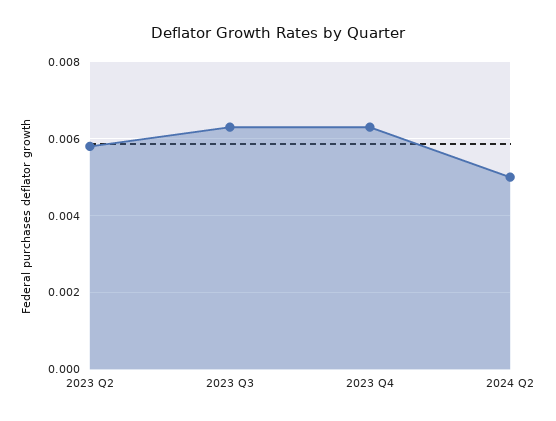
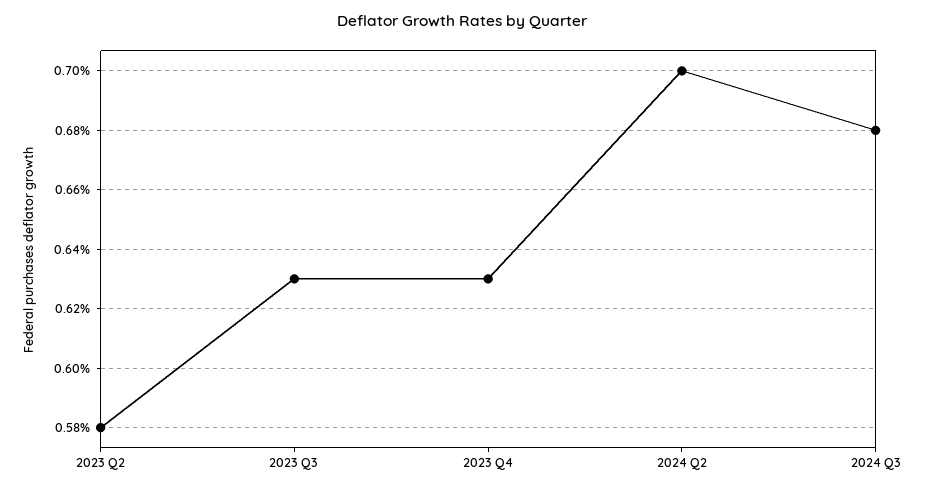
2024 Q2: 0.005 -> 0.007
2024 Q3: none -> 0.0068

